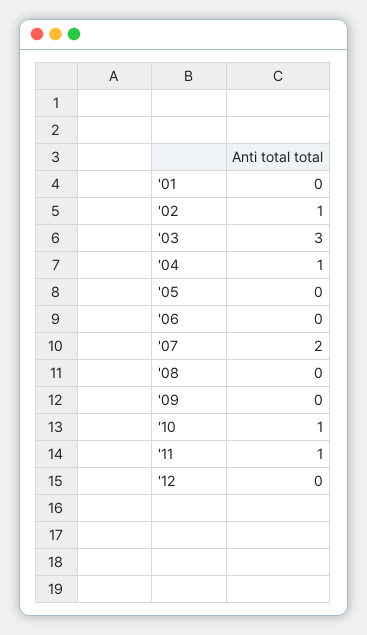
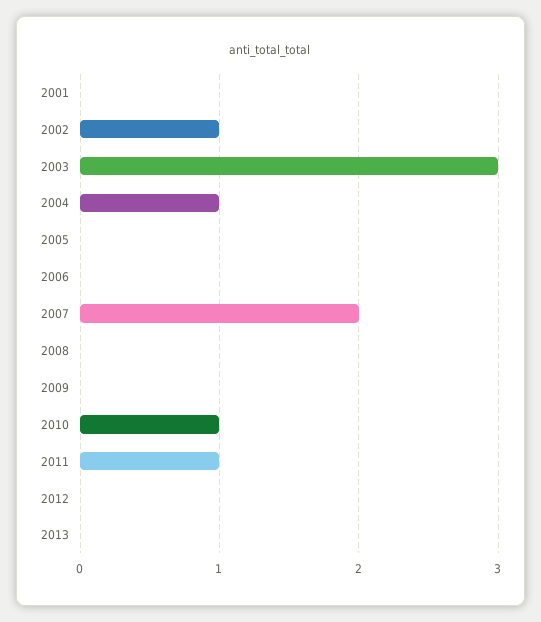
2013: none -> 0

